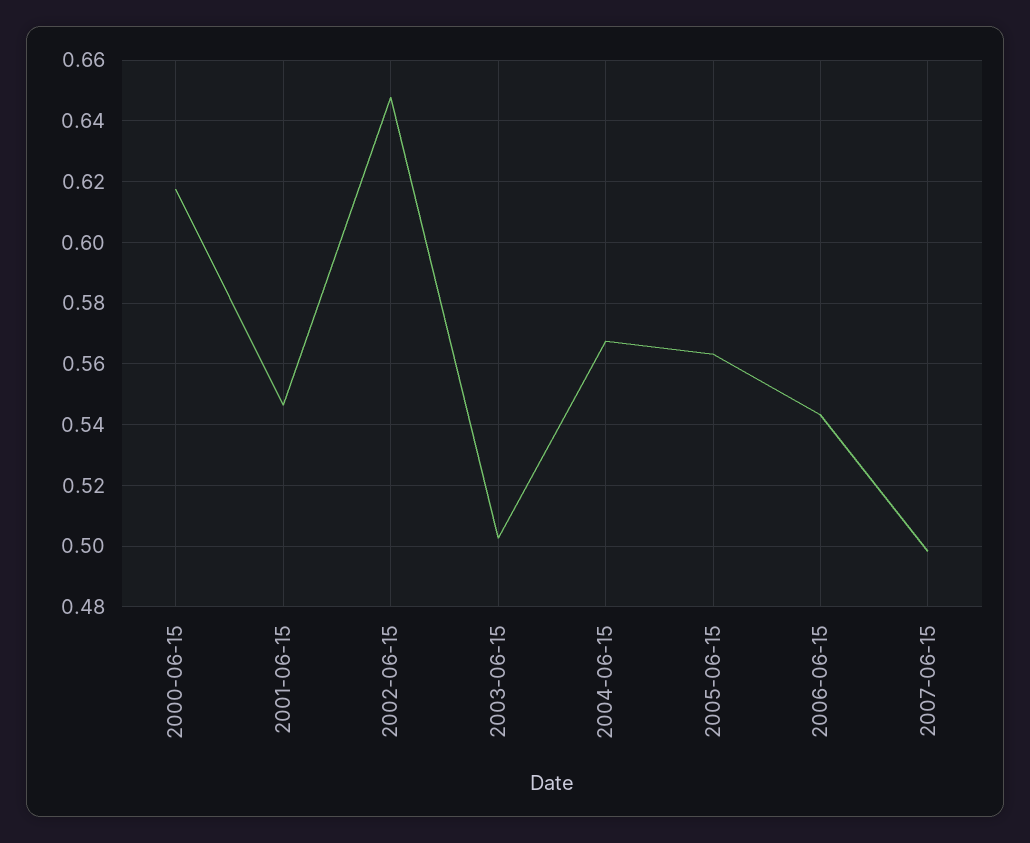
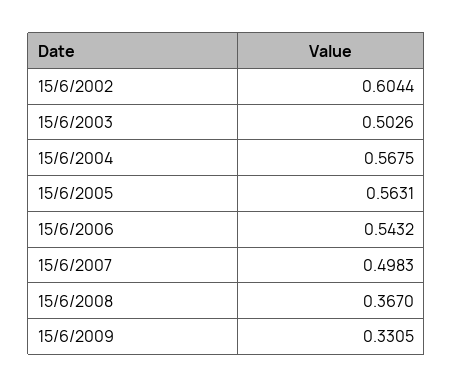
2000-06-15: 0.618 -> none
2001-06-15: 0.546 -> none
2002-06-15: 0.648 -> 0.6044
15/6/2008: none -> 0.367
15/6/2009: none -> 0.3305

